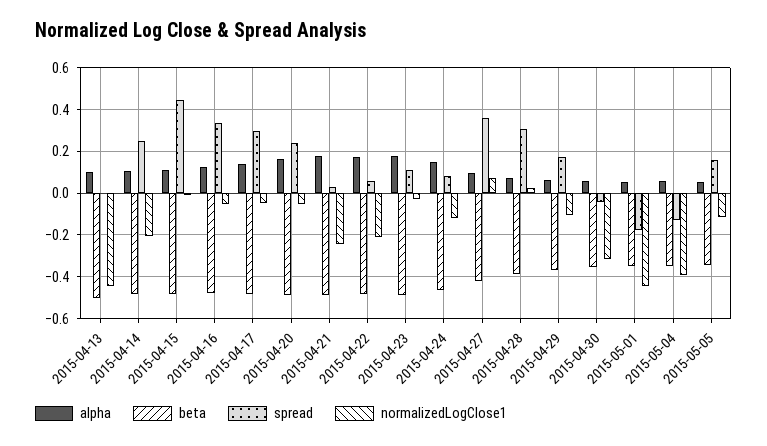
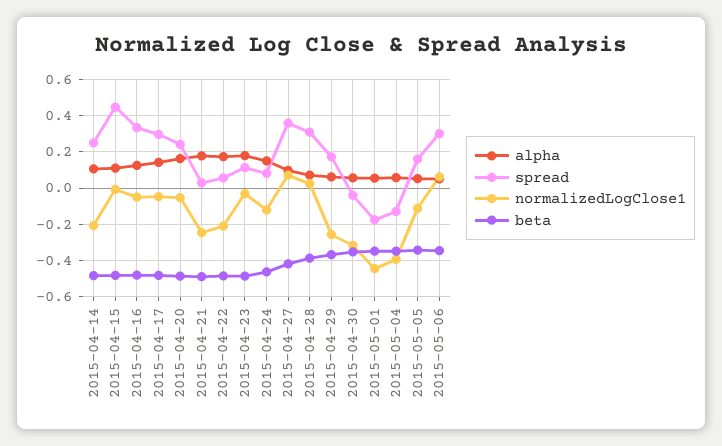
alpha, 2015-04-13: 0.1 -> none
beta, 2015-04-13: -0.5 -> none
spread, 2015-04-13: 0 -> none
normalizedLogClose1, 2015-04-13: -0.45 -> none
normalizedLogClose1, 2015-04-29: -0.1 -> -0.25
alpha, 2015-05-06: none -> 0.05
spread, 2015-05-06: none -> 0.3
normalizedLogClose1, 2015-05-06: none -> 0.05
beta, 2015-05-06: none -> -0.35

